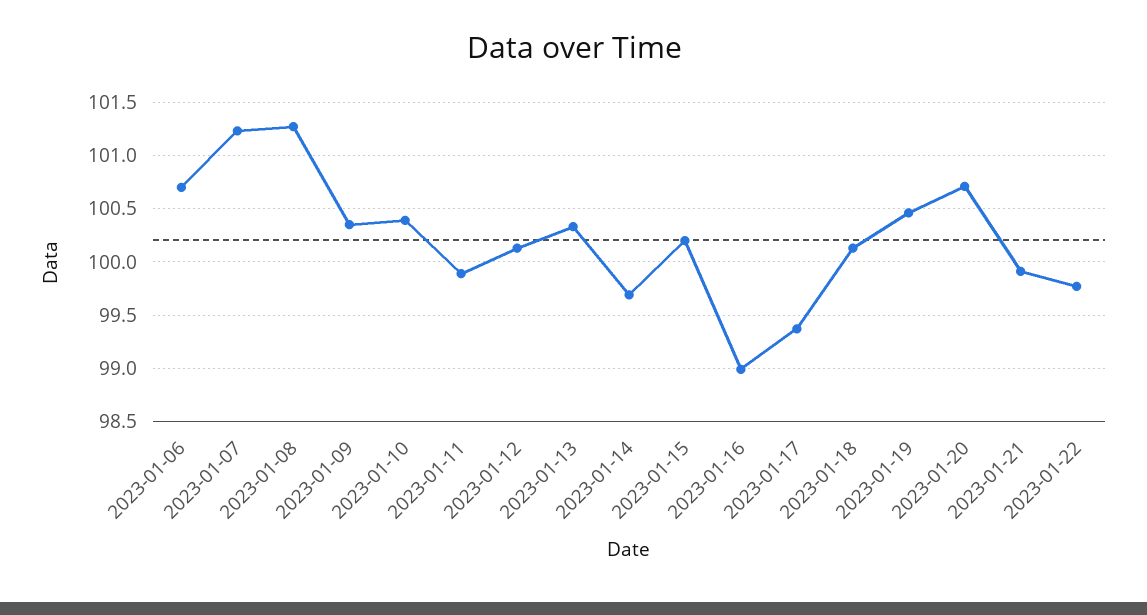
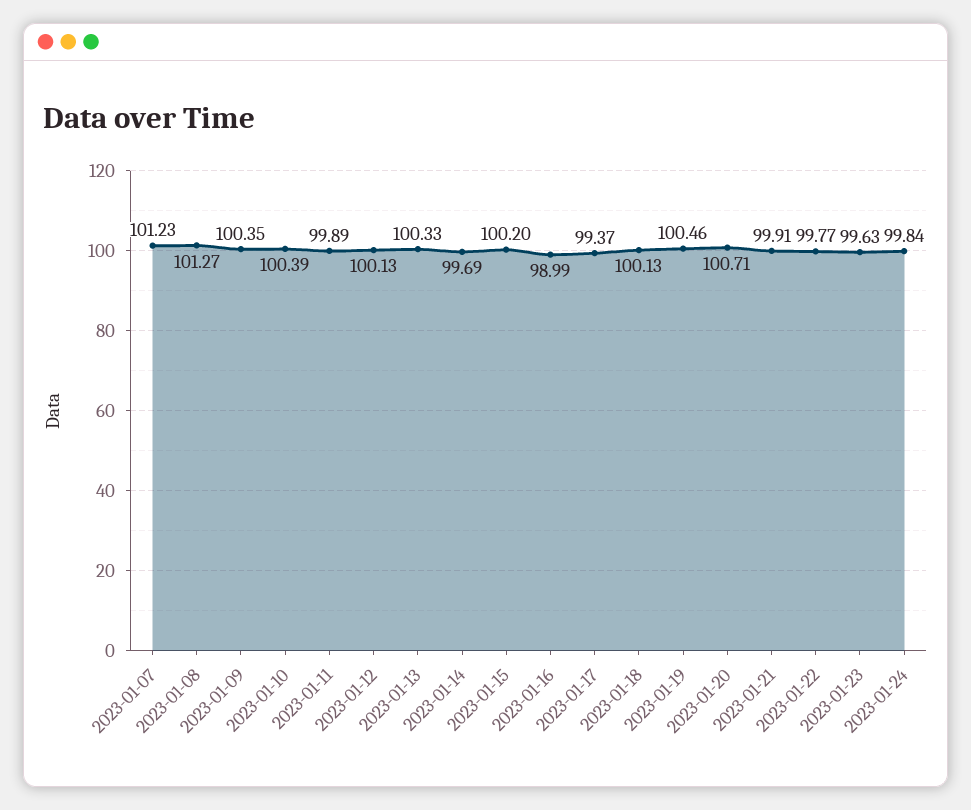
2023-01-06: 100.7 -> none
2023-01-23: none -> 99.63
2023-01-24: none -> 99.84

